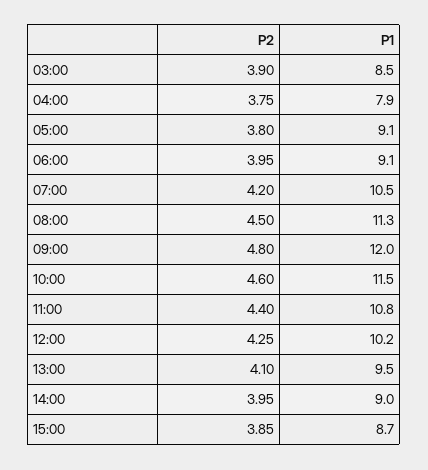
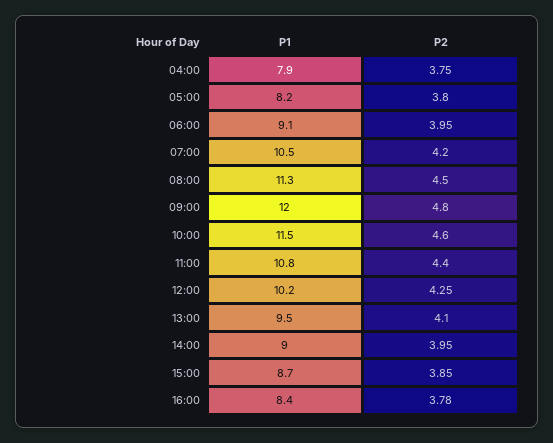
P2, 03:00: 3.9 -> none
P1, 03:00: 8.5 -> none
P1, 05:00: 9.1 -> 8.2
P1, 16:00: none -> 8.4
P2, 16:00: none -> 3.78

